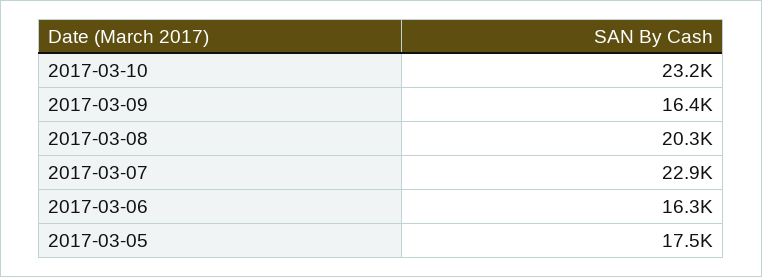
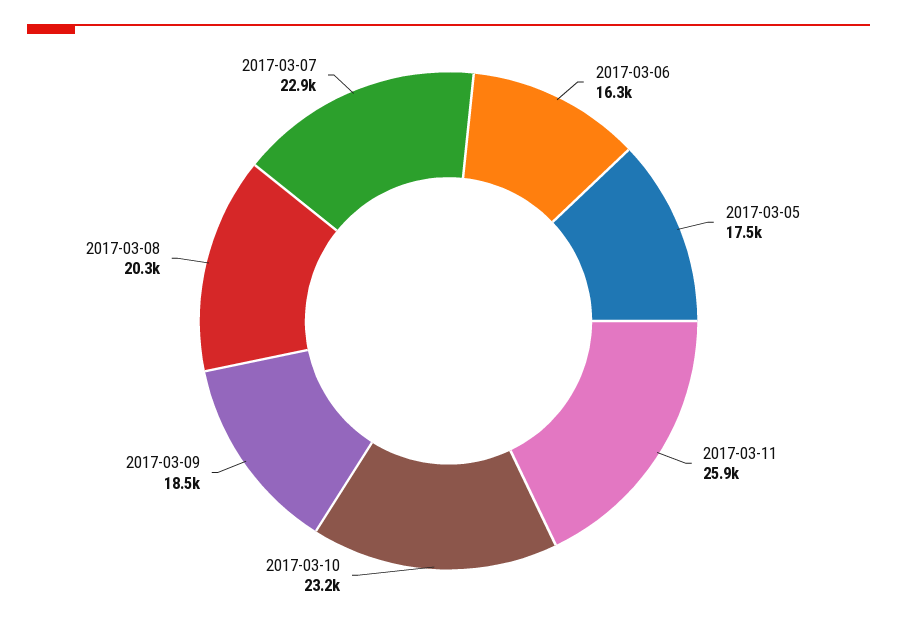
2017-03-09: 16400 -> 18500
2017-03-11: none -> 25900

